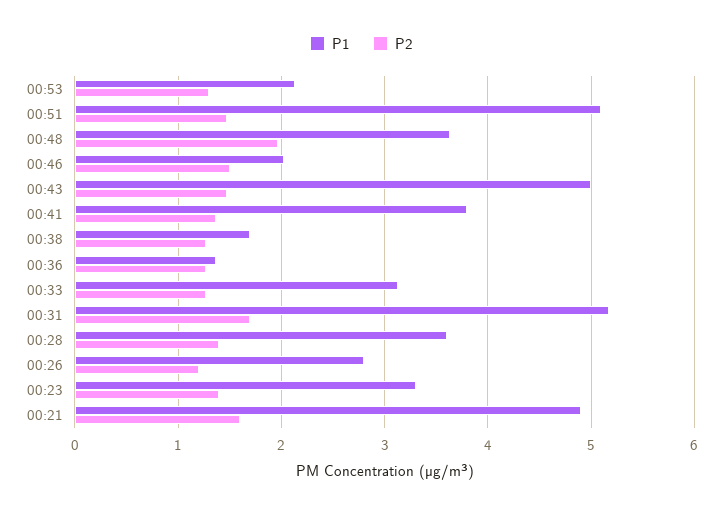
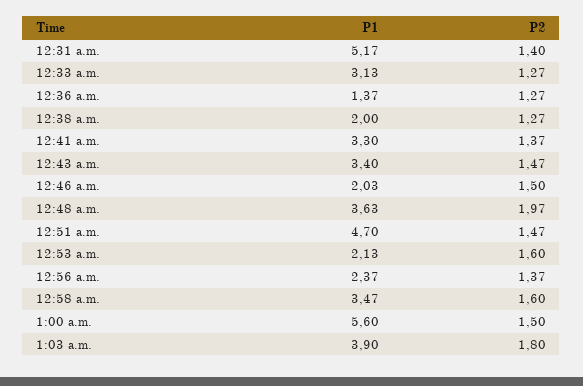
P2, 00:53: 1.3 -> 1.6
P1, 00:51: 5.1 -> 4.7
P1, 00:43: 5 -> 3.4
P1, 00:41: 3.8 -> 3.3
P1, 00:38: 1.7 -> 2
P2, 00:31: 1.7 -> 1.4
P1, 00:28: 3.6 -> none
P2, 00:28: 1.4 -> none
P1, 00:26: 2.8 -> none
P2, 00:26: 1.2 -> none
P1, 00:23: 3.3 -> none
P2, 00:23: 1.4 -> none
P1, 00:21: 4.9 -> none
P2, 00:21: 1.6 -> none
P1, 12:56 a.m.: none -> 2.37
P2, 12:56 a.m.: none -> 1.37
P1, 12:58 a.m.: none -> 3.47
P2, 12:58 a.m.: none -> 1.6
P1, 1:00 a.m.: none -> 5.6
P2, 1:00 a.m.: none -> 1.5
P1, 1:03 a.m.: none -> 3.9
P2, 1:03 a.m.: none -> 1.8

